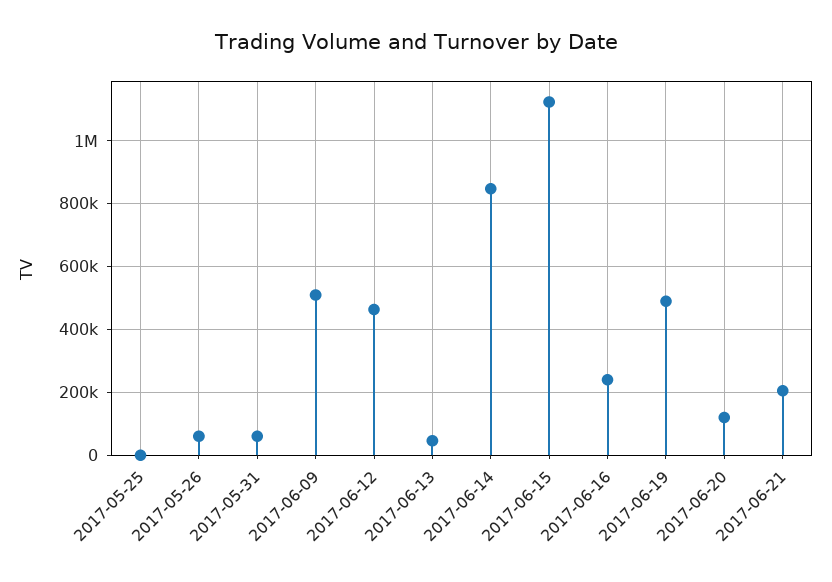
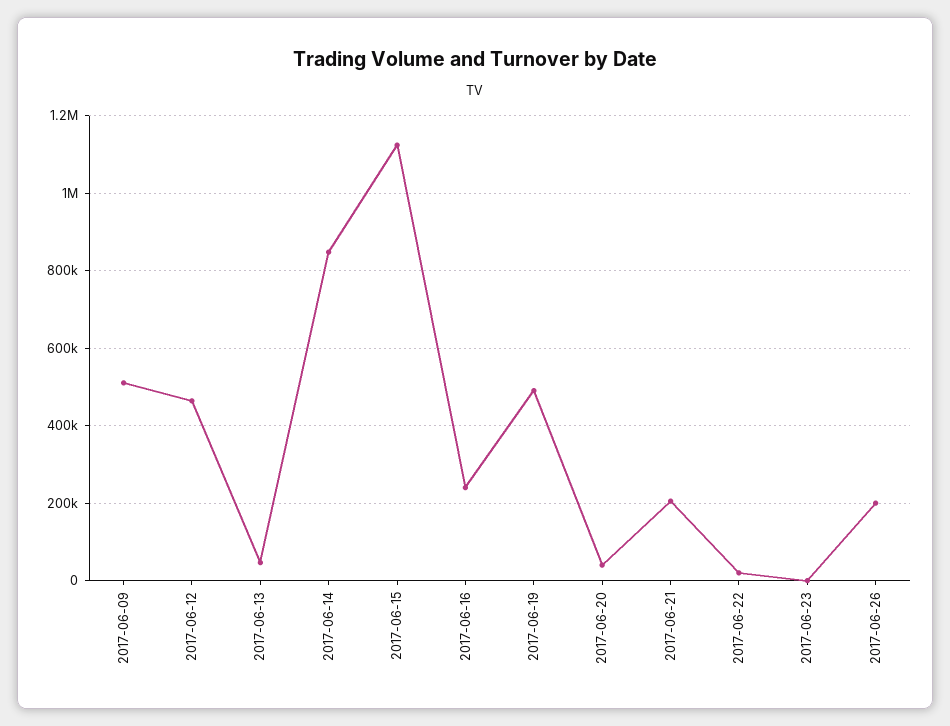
2017-05-25: 0 -> none
2017-05-26: 60000 -> none
2017-05-31: 60000 -> none
2017-06-20: 120000 -> 40000
2017-06-22: none -> 20000
2017-06-23: none -> 0
2017-06-26: none -> 200000

